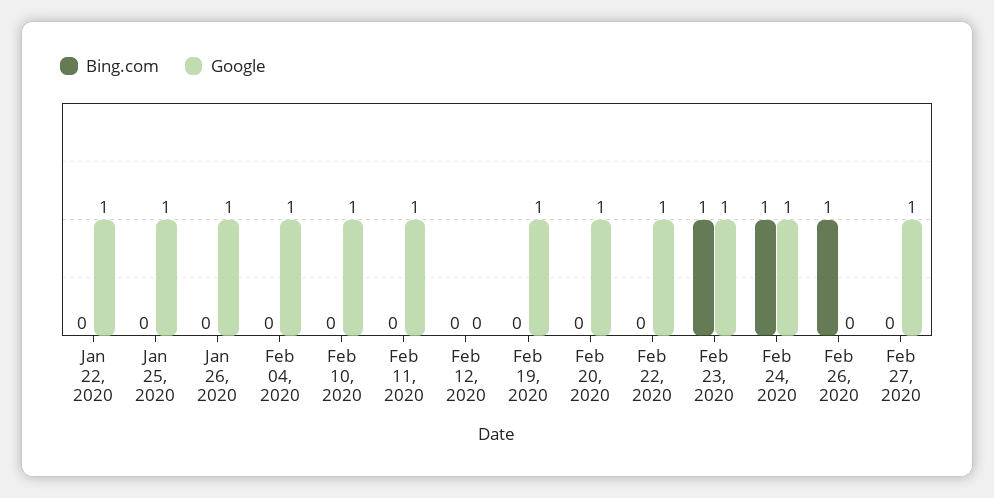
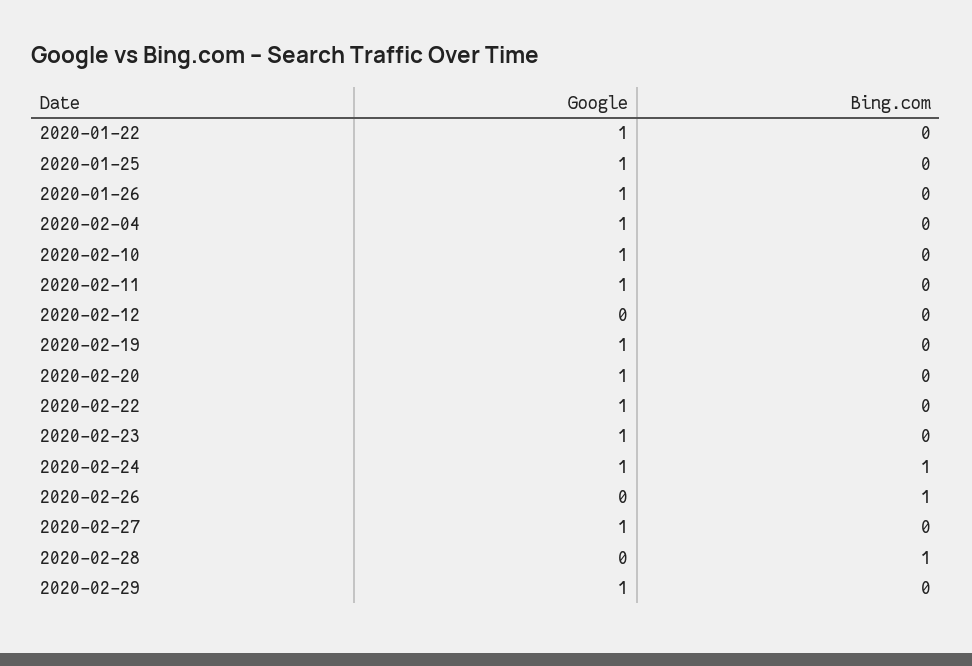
Bing.com, Feb 23, 2020: 1 -> 0
Google, 2020-02-28: none -> 0
Bing.com, 2020-02-28: none -> 1
Google, 2020-02-29: none -> 1
Bing.com, 2020-02-29: none -> 0

